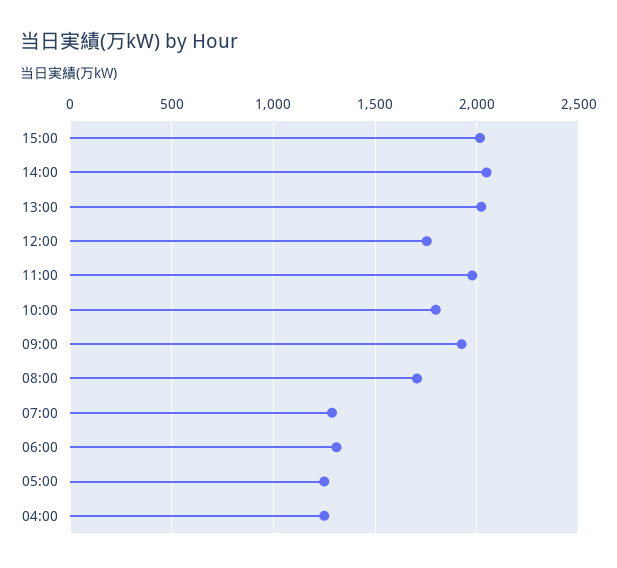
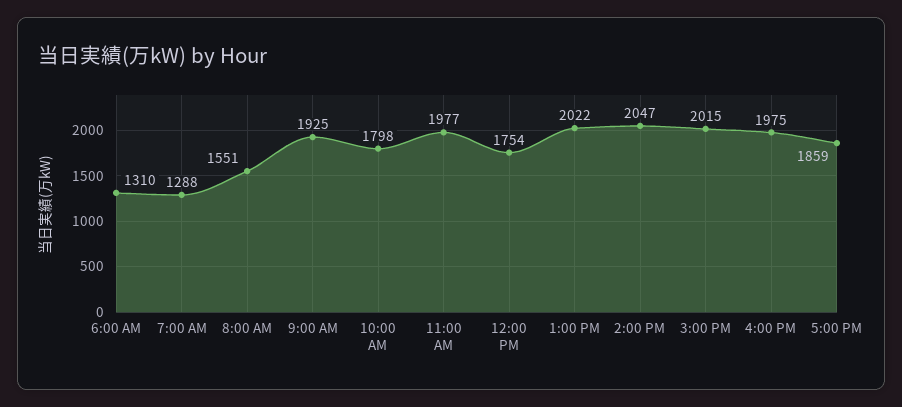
08:00: 1700 -> 1551
05:00: 1250 -> none
04:00: 1250 -> none
4:00 PM: none -> 1975
5:00 PM: none -> 1859

